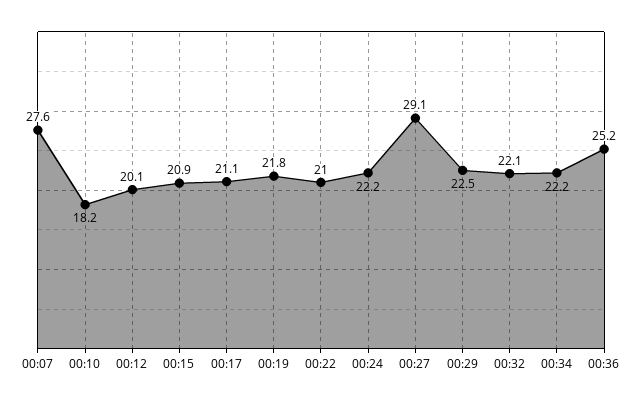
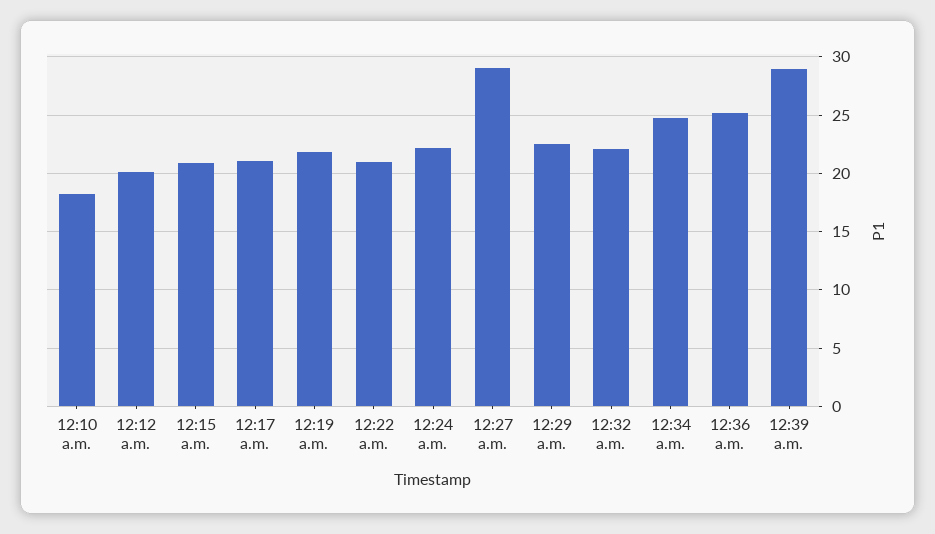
00:07: 27.6 -> none
00:34: 22.2 -> 25
12:39 a.m.: none -> 29

